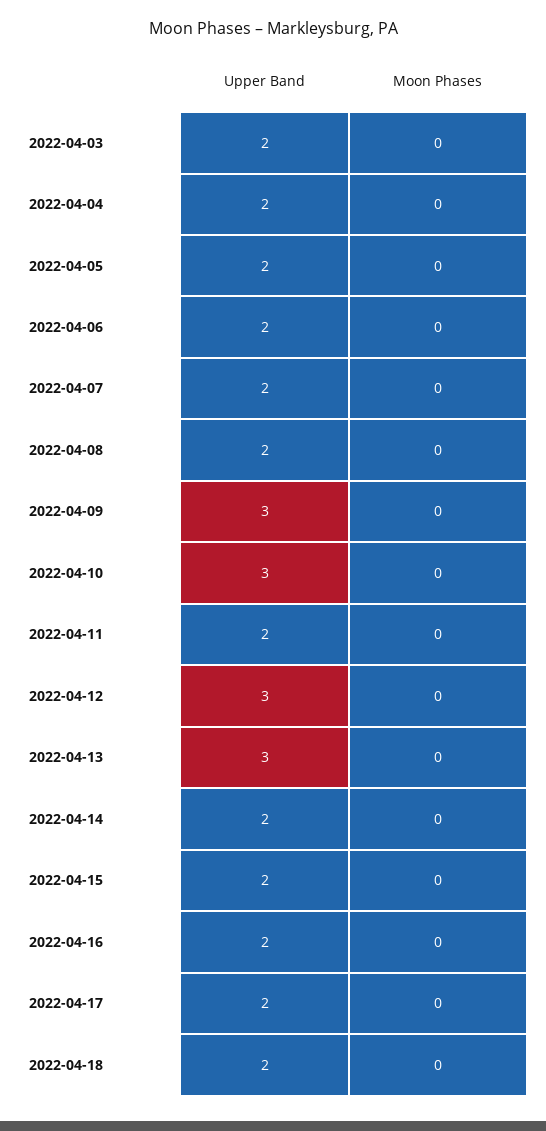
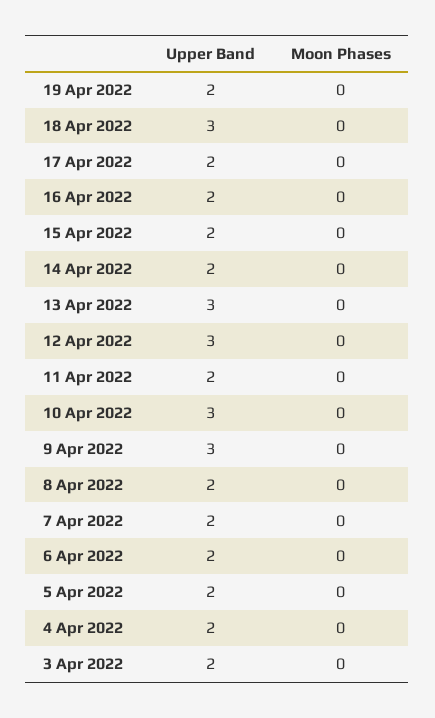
Upper Band, 2022-04-18: 2 -> 3
Upper Band, 19 Apr 2022: none -> 2
Moon Phases, 19 Apr 2022: none -> 0

